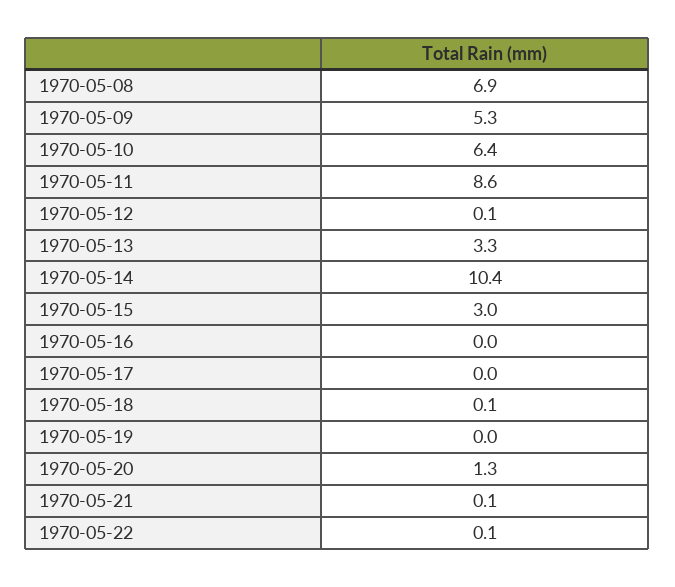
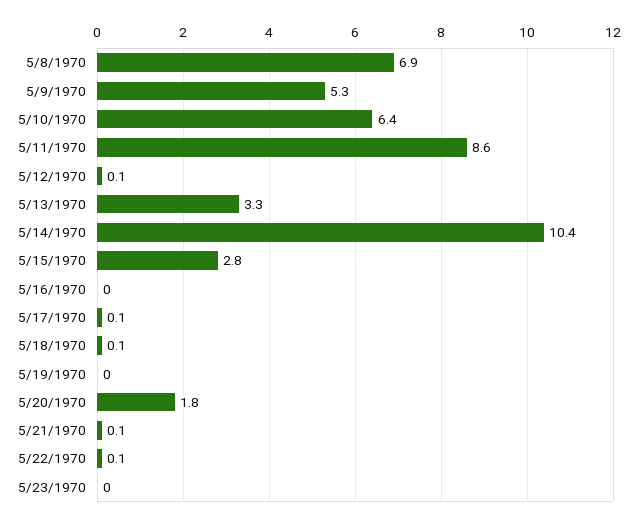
1970-05-15: 3 -> 2.8
1970-05-17: 0 -> 0.1
1970-05-20: 1.3 -> 1.8
5/23/1970: none -> 0

